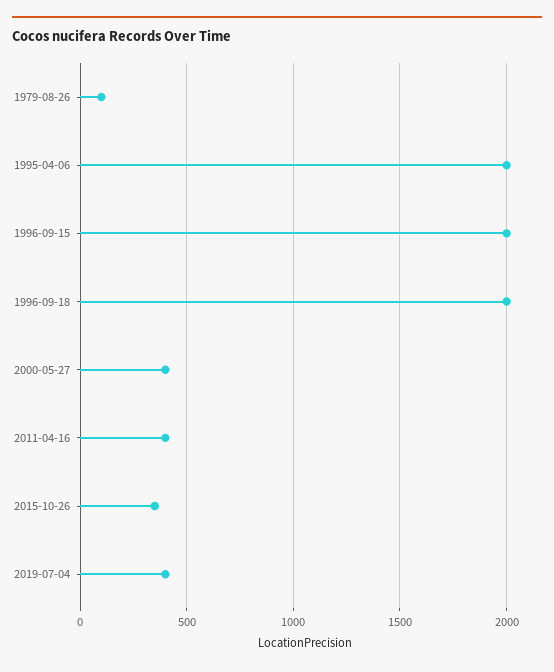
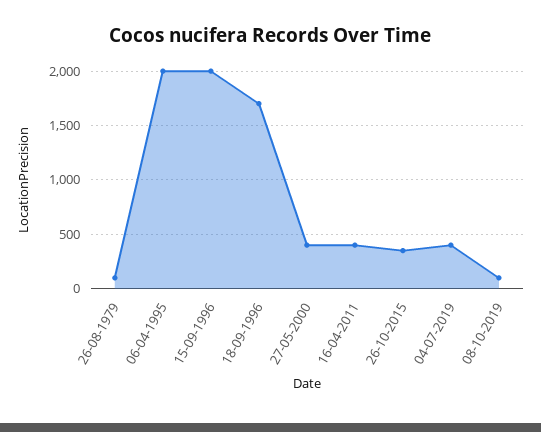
1996-09-18: 2000 -> 1700
08-10-2019: none -> 100

